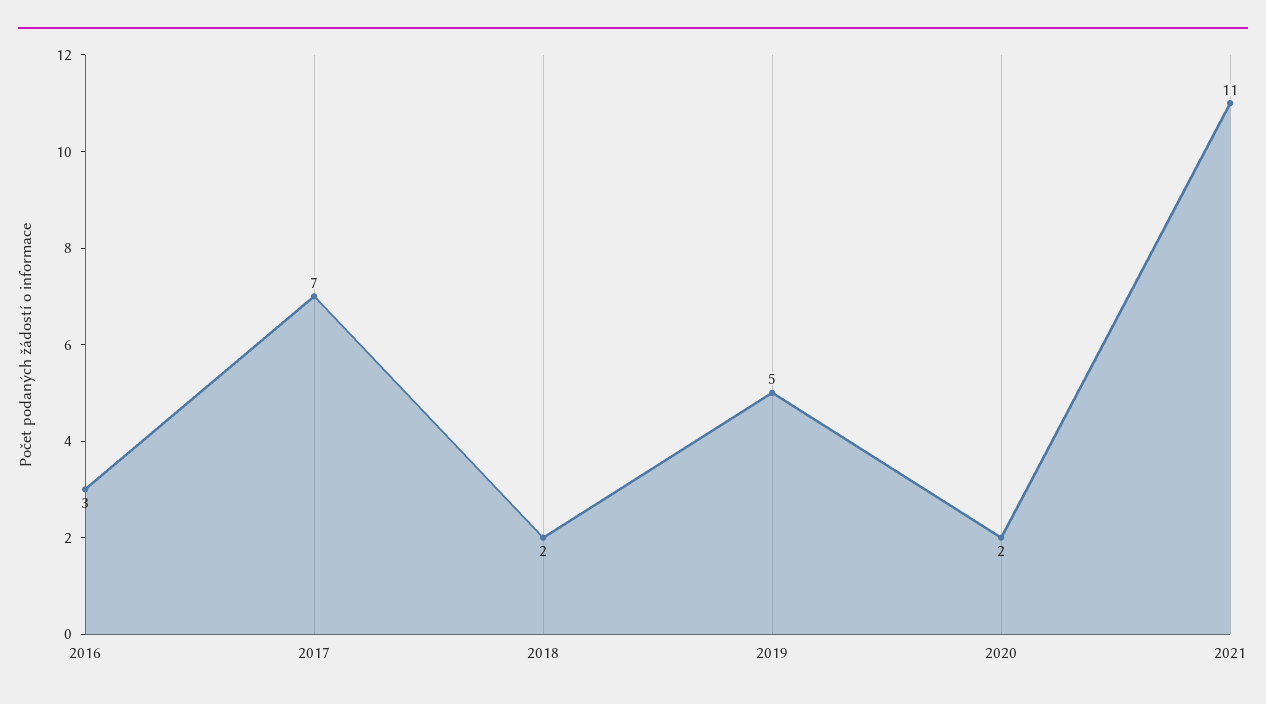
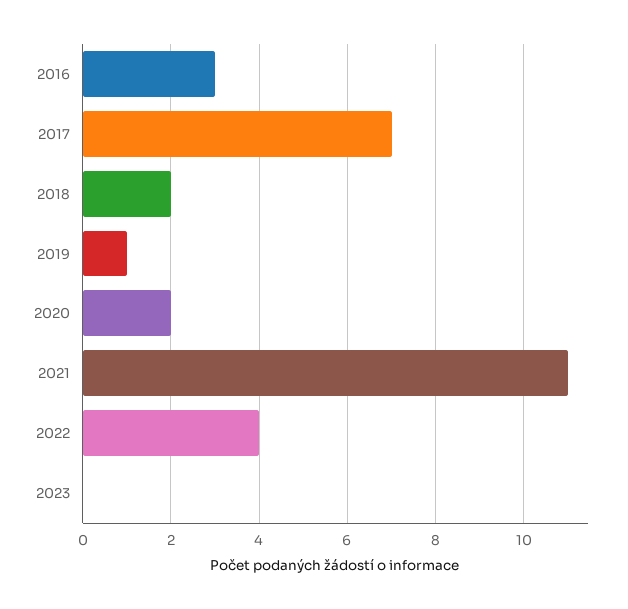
2019: 5 -> 1
2022: none -> 4
2023: none -> 0

